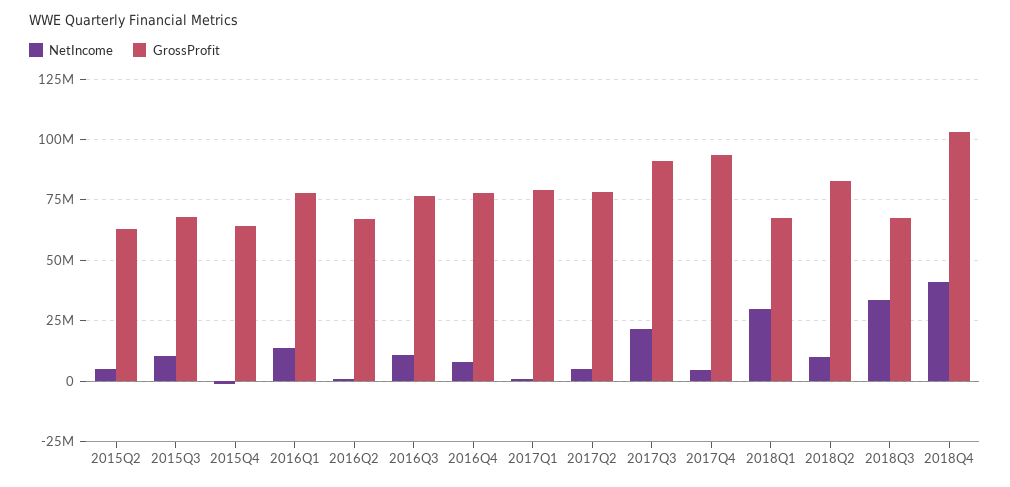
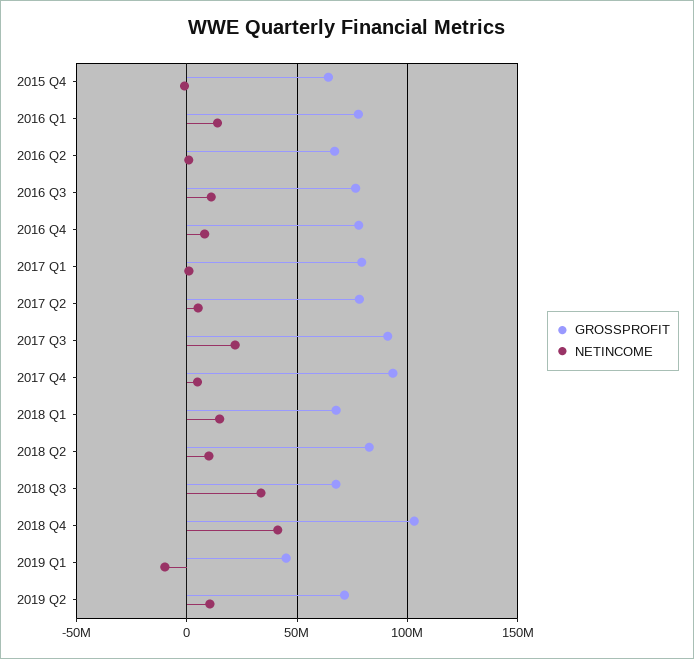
NetIncome, 2015Q2: 5000000 -> none
GrossProfit, 2015Q2: 62500000 -> none
NetIncome, 2015Q3: 10000000 -> none
GrossProfit, 2015Q3: 67500000 -> none
NetIncome, 2018Q1: 30000000 -> 15000000
GrossProfit, 2019 Q1: none -> 45000000
NetIncome, 2019 Q1: none -> -10000000
GrossProfit, 2019 Q2: none -> 70000000
NetIncome, 2019 Q2: none -> 10000000

